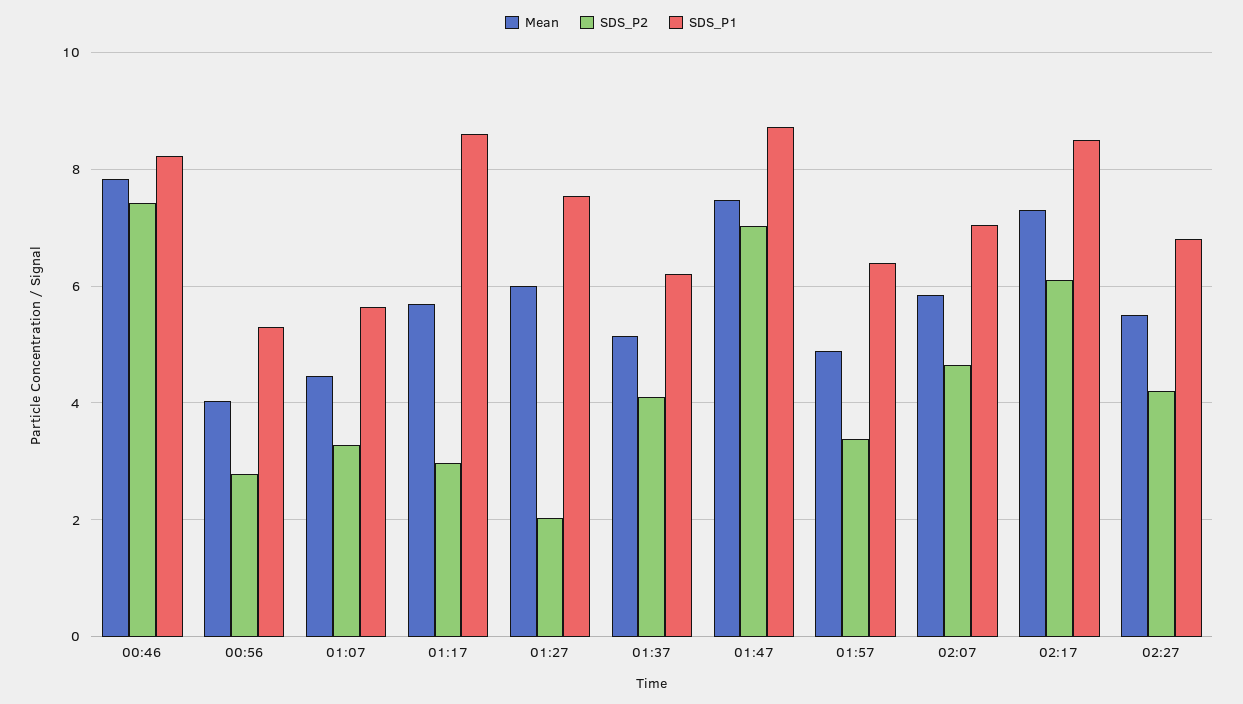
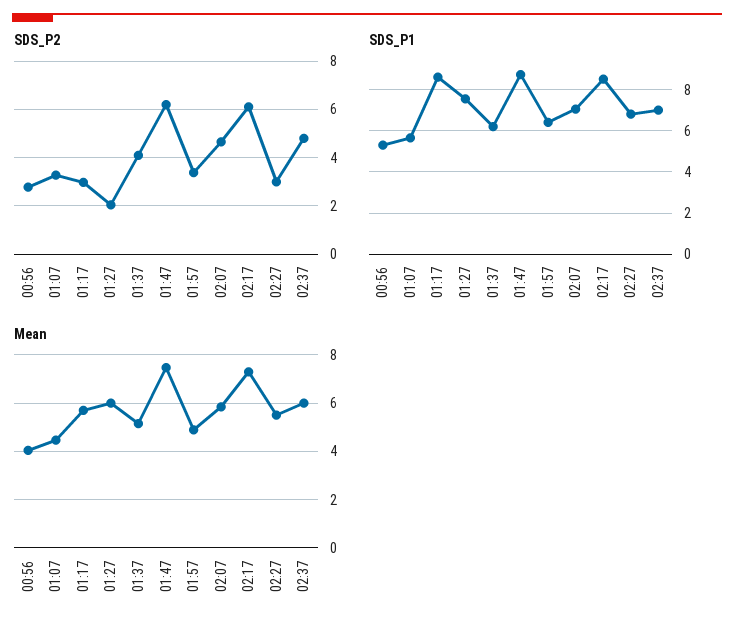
Mean, 00:46: 7.8 -> none
SDS_P2, 00:46: 7.4 -> none
SDS_P1, 00:46: 8.2 -> none
SDS_P2, 01:47: 7 -> 6.25
SDS_P2, 02:27: 4.2 -> 3
SDS_P2, 02:37: none -> 4.75
SDS_P1, 02:37: none -> 7
Mean, 02:37: none -> 6

